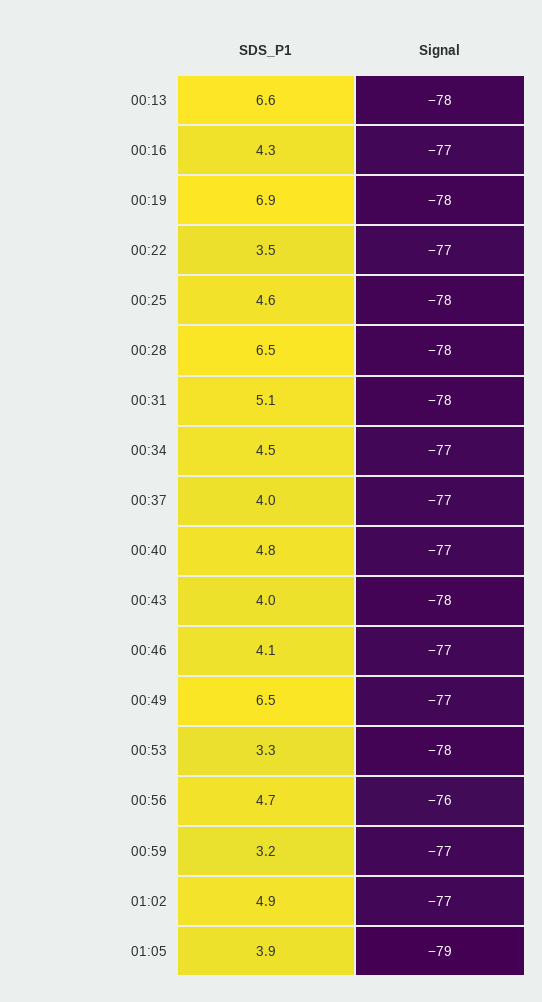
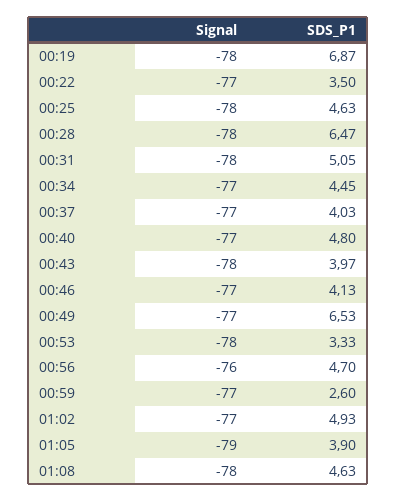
SDS_P1, 00:13: 6.6 -> none
Signal, 00:13: -78 -> none
SDS_P1, 00:16: 4.3 -> none
Signal, 00:16: -77 -> none
SDS_P1, 00:59: 3.2 -> 2.6
Signal, 01:08: none -> -78
SDS_P1, 01:08: none -> 4.63

